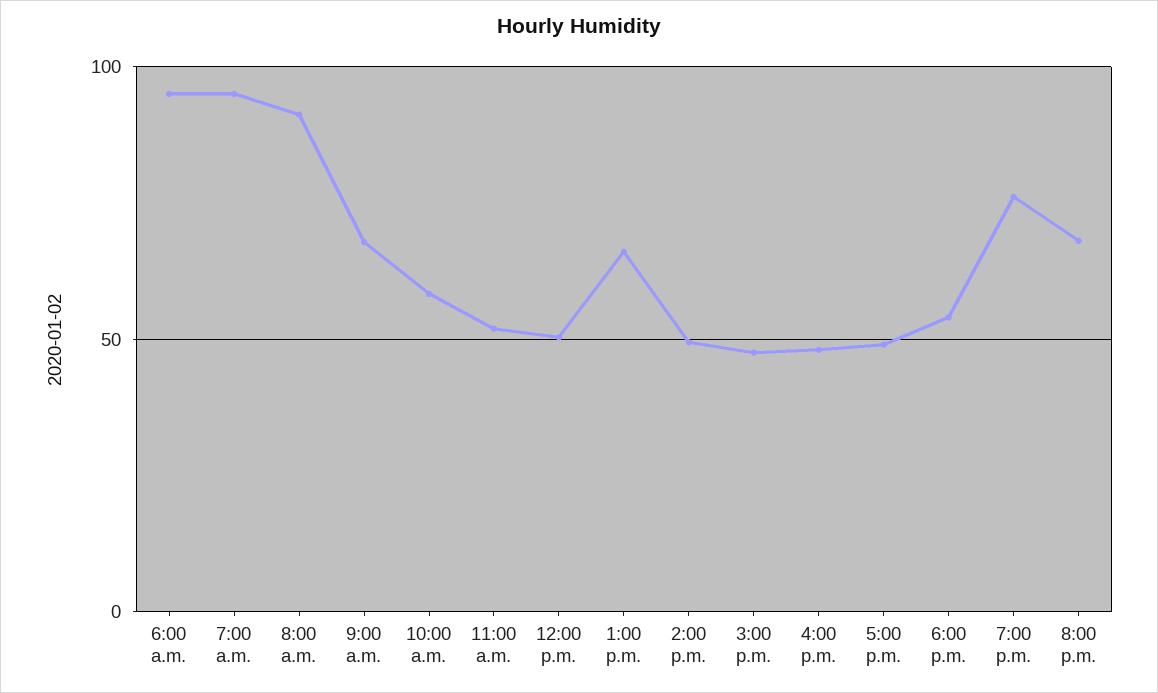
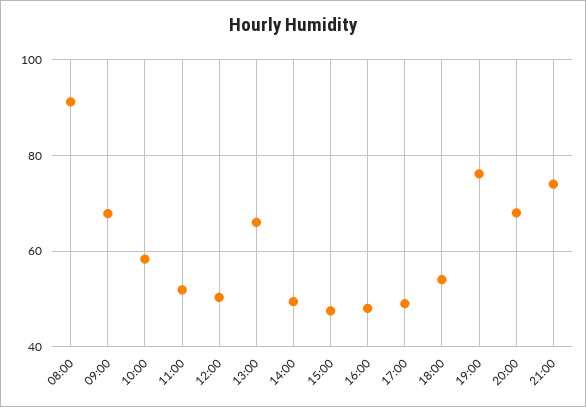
6:00 a.m.: 95 -> none
7:00 a.m.: 95 -> none
21:00: none -> 74

